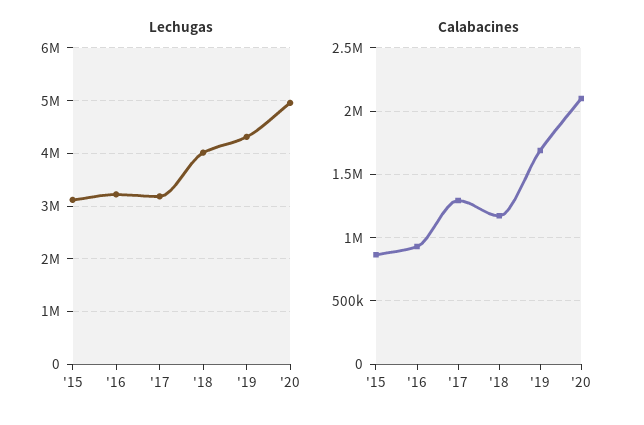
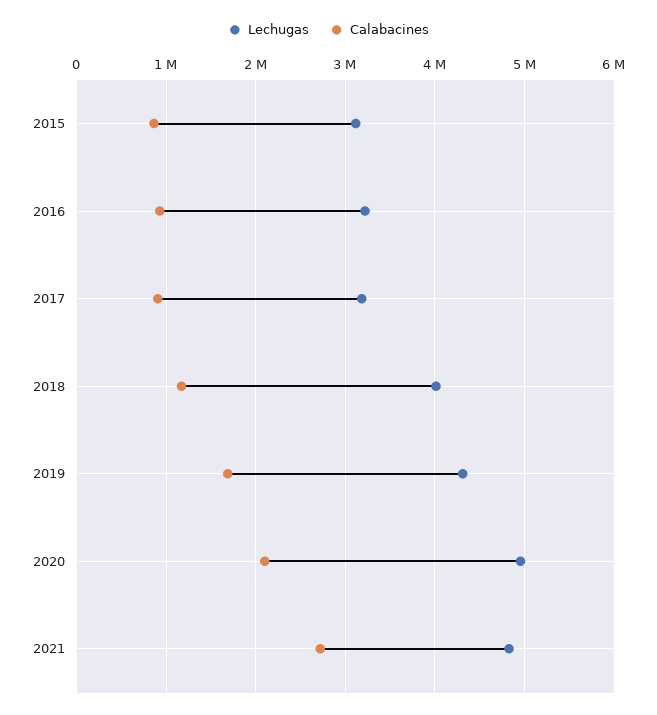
Calabacines, '17: 1300000 -> 900000
Lechugas, 2021: none -> 4800000
Calabacines, 2021: none -> 2700000

